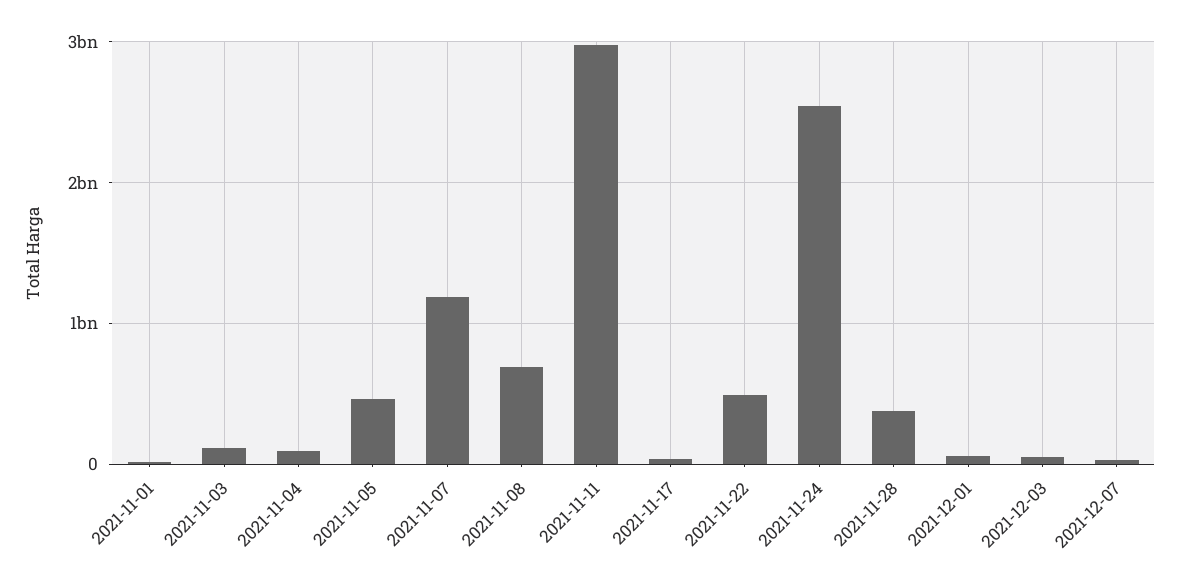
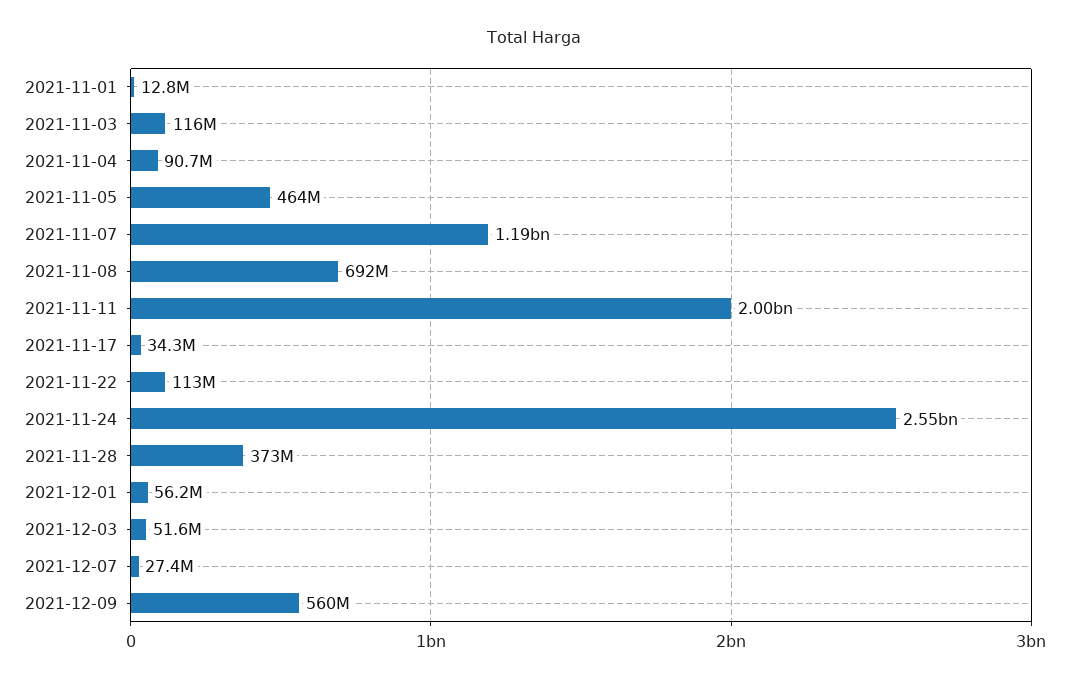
2021-11-11: 3000000000 -> 2000000000
2021-11-22: 500000000 -> 113000000
2021-12-09: none -> 560000000

